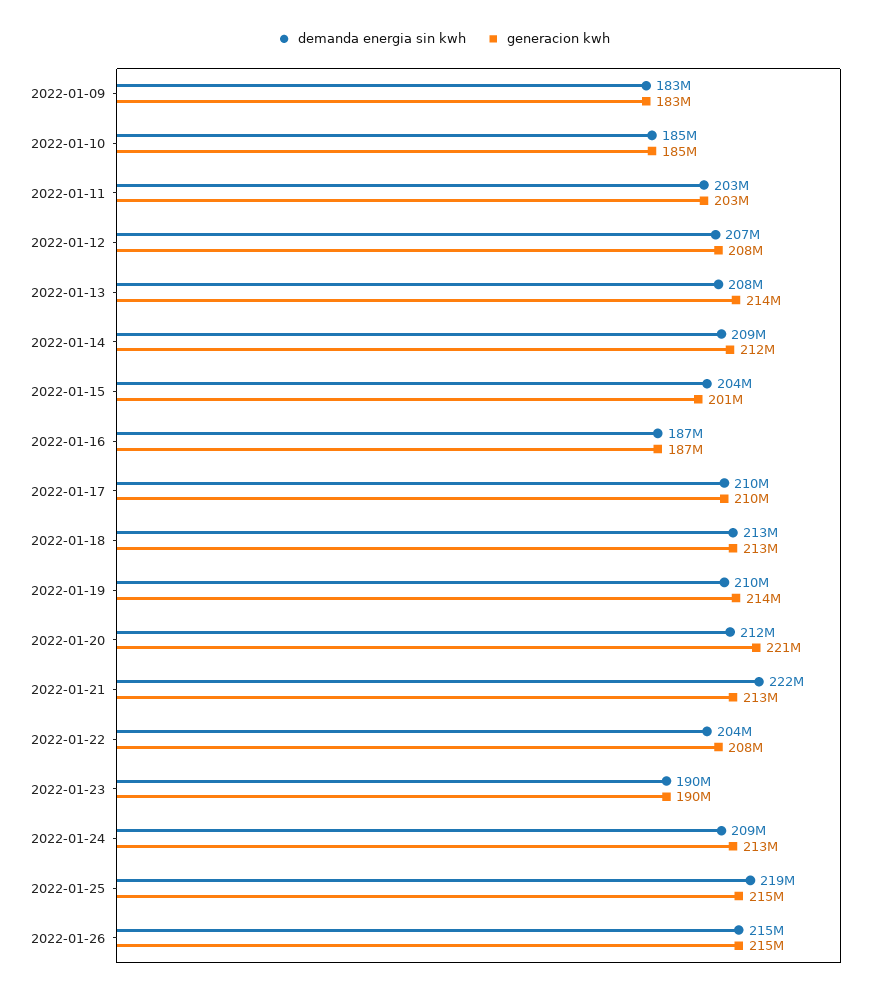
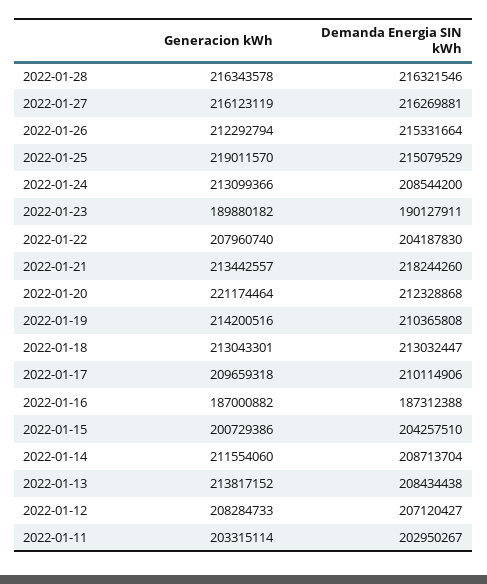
demanda energia sin kwh, 2022-01-09: 183000000 -> none
generacion kwh, 2022-01-09: 183000000 -> none
demanda energia sin kwh, 2022-01-10: 185000000 -> none
generacion kwh, 2022-01-10: 185000000 -> none
demanda energia sin kwh, 2022-01-21: 222000000 -> 218244260
demanda energia sin kwh, 2022-01-25: 219000000 -> 215079529
generacion kwh, 2022-01-25: 215000000 -> 219011570
generacion kwh, 2022-01-26: 215000000 -> 212292794
generacion kwh, 2022-01-28: none -> 216343578
demanda energia sin kwh, 2022-01-28: none -> 216321546
generacion kwh, 2022-01-27: none -> 216123119
demanda energia sin kwh, 2022-01-27: none -> 216269881

